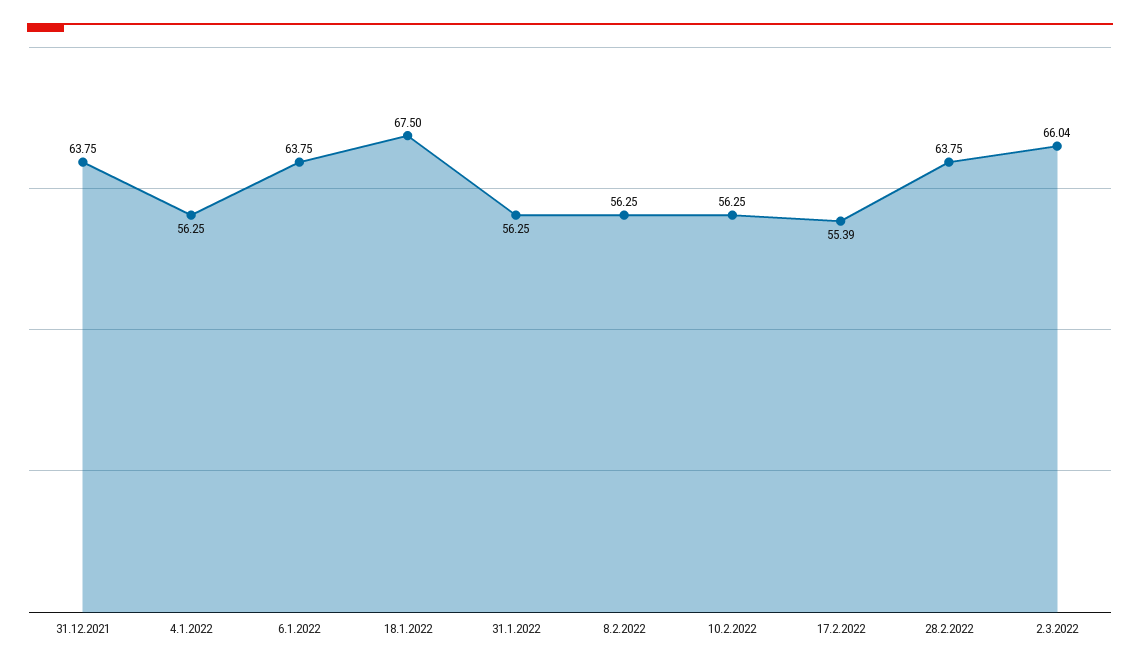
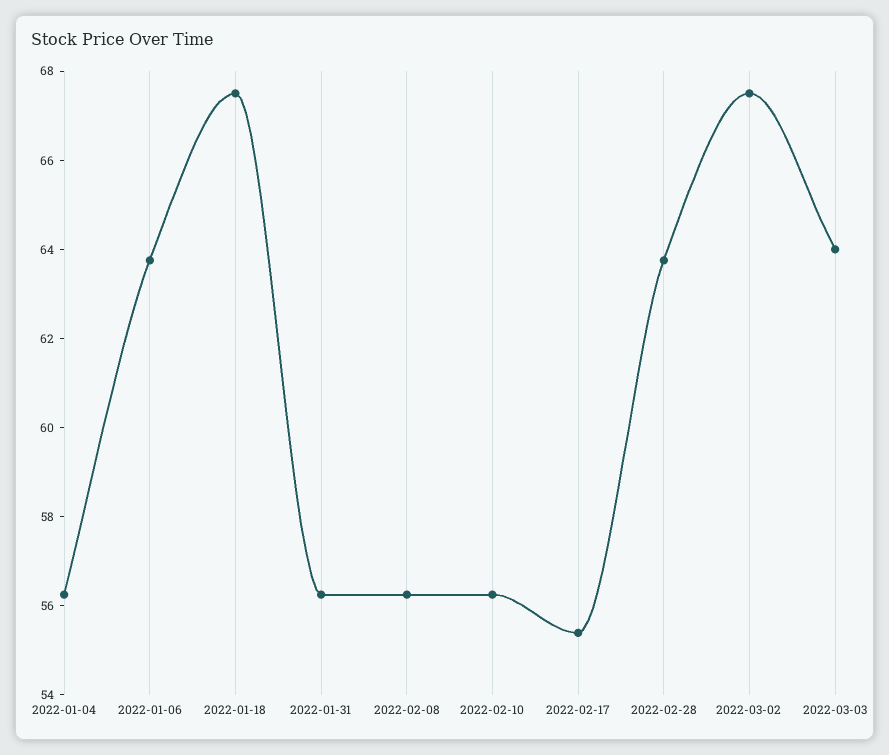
31.12.2021: 63.75 -> none
2.3.2022: 66.04 -> 67.5
2022-03-03: none -> 64

